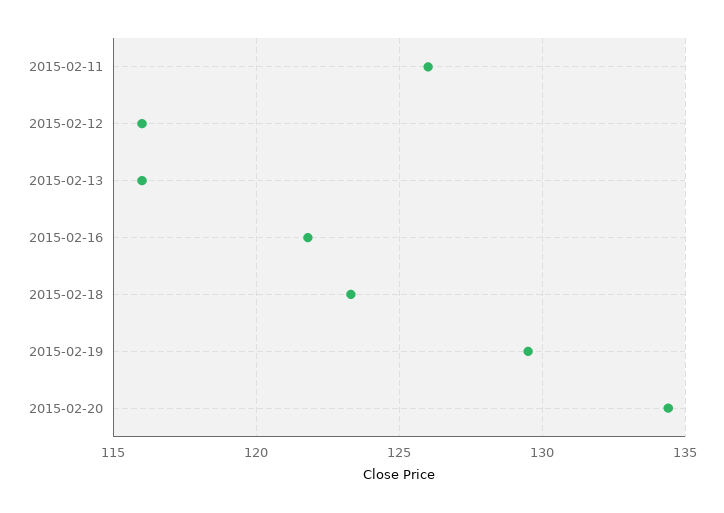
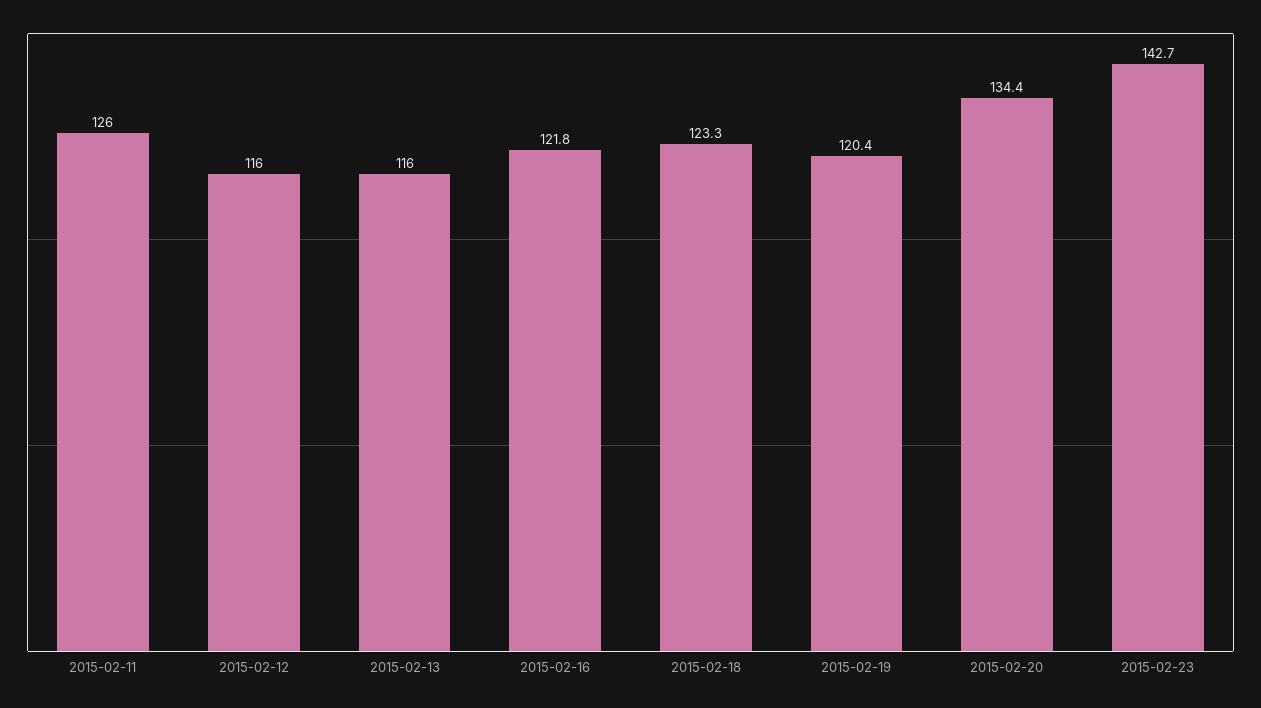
2015-02-19: 129.5 -> 120.4
2015-02-23: none -> 142.7

